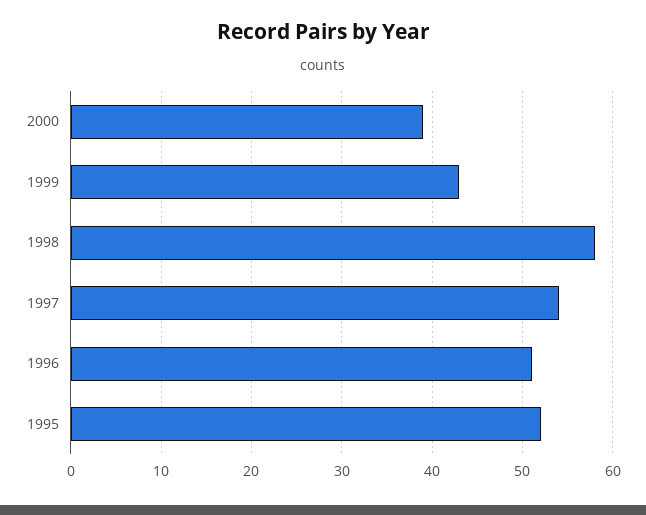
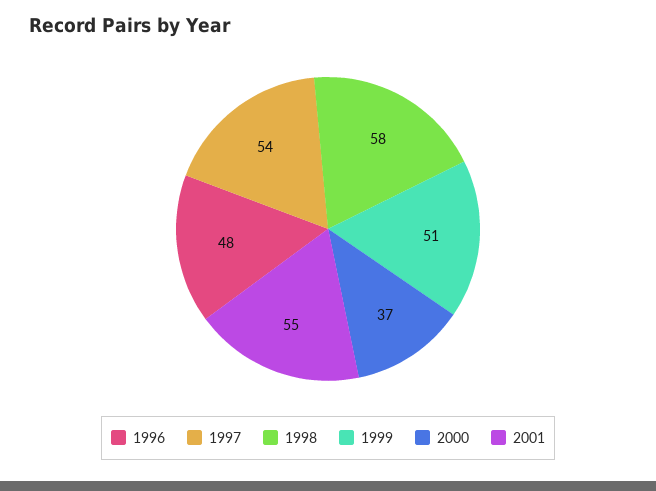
2000: 39 -> 37
1999: 43 -> 51
1996: 51 -> 48
1995: 52 -> none
2001: none -> 55

